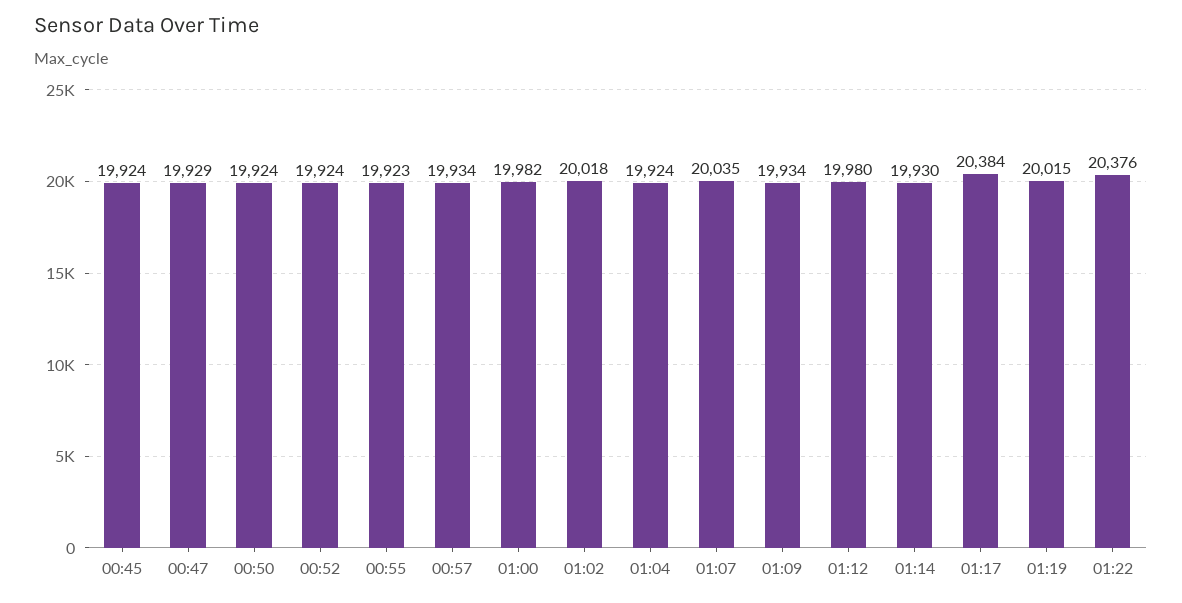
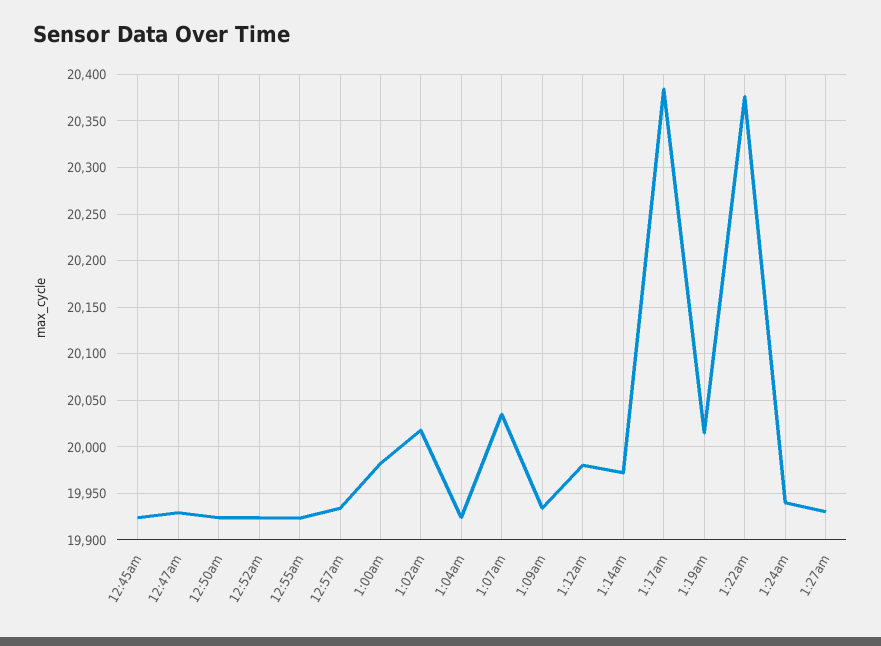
01:14: 19930 -> 19970
1:24am: none -> 19940
1:27am: none -> 19930

